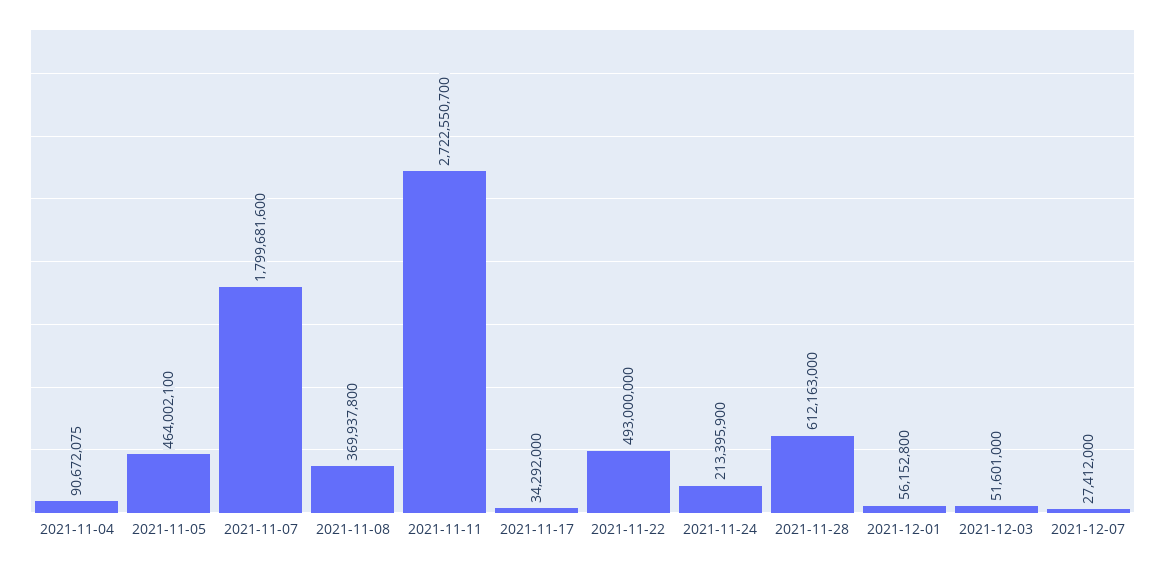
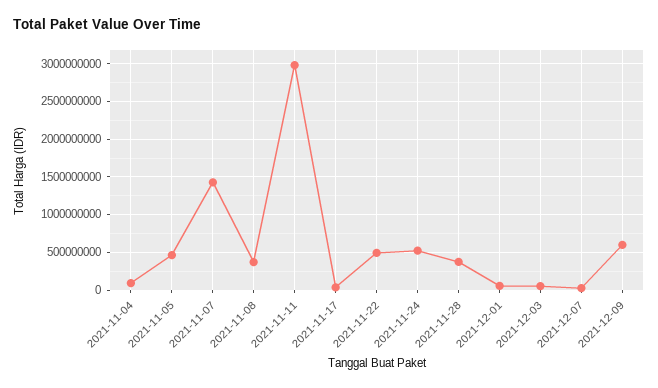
2021-11-07: 1799681600 -> 1400000000
2021-11-11: 2722550700 -> 3000000000
2021-11-24: 213395900 -> 500000000
2021-11-28: 612163000 -> 400000000
2021-12-09: none -> 600000000

